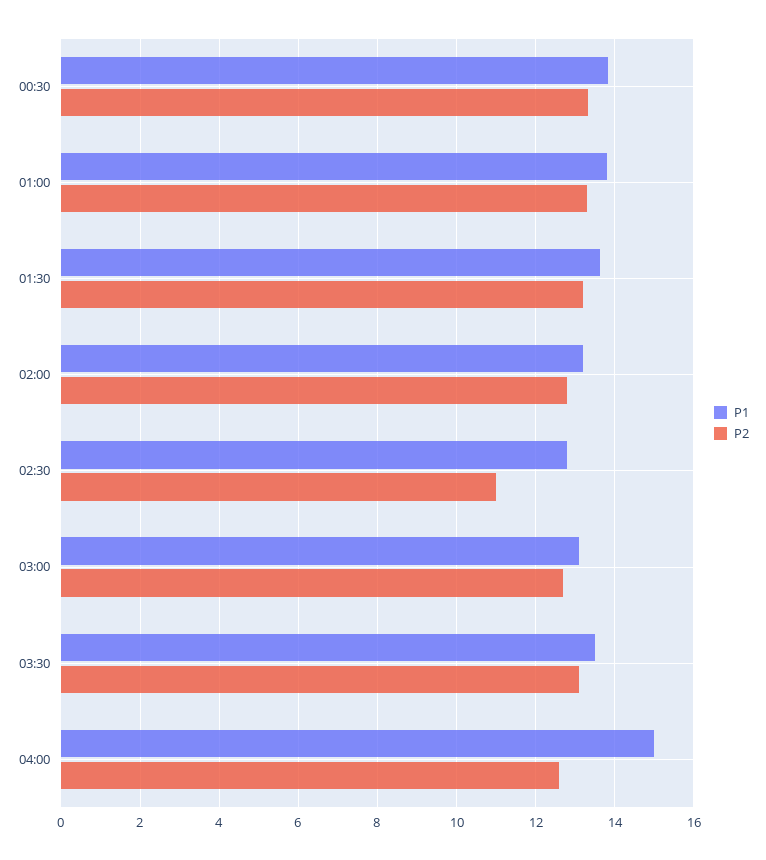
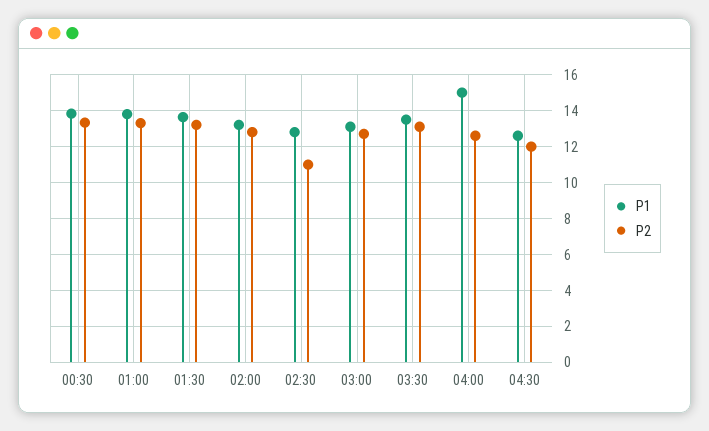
P1, 04:30: none -> 12.5
P2, 04:30: none -> 12

